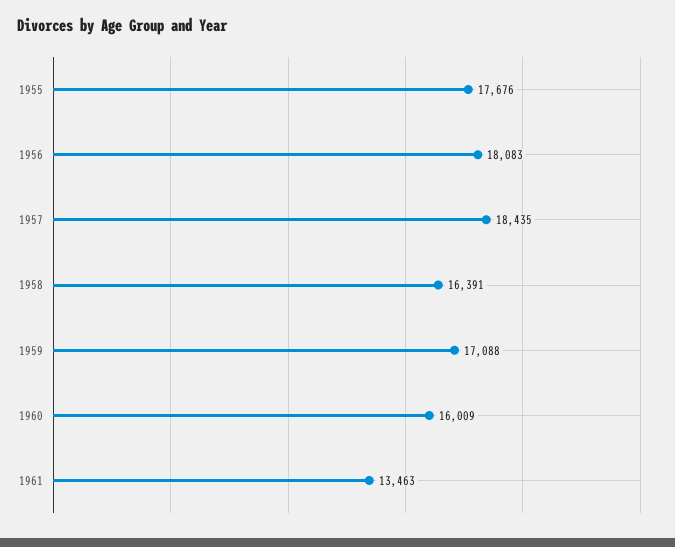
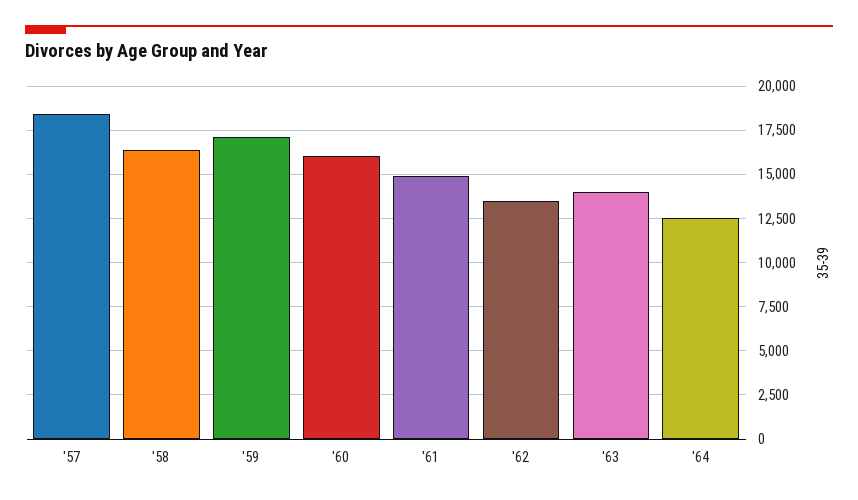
1955: 17676 -> none
1956: 18083 -> none
1961: 13463 -> 15000
'62: none -> 13500
'63: none -> 14000
'64: none -> 12500

